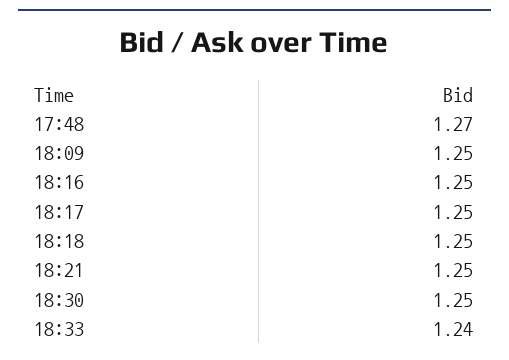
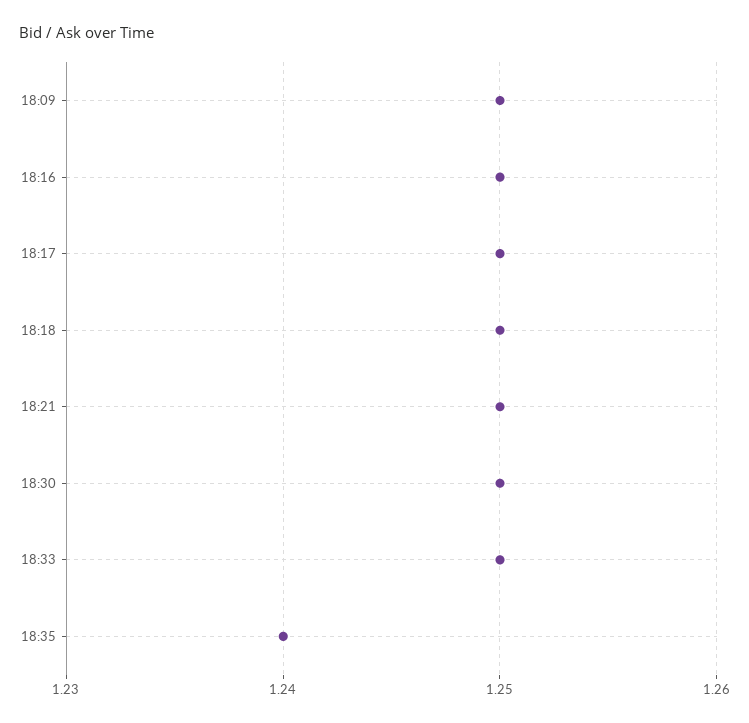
17:48: 1.27 -> none
18:33: 1.24 -> 1.25
18:35: none -> 1.24

